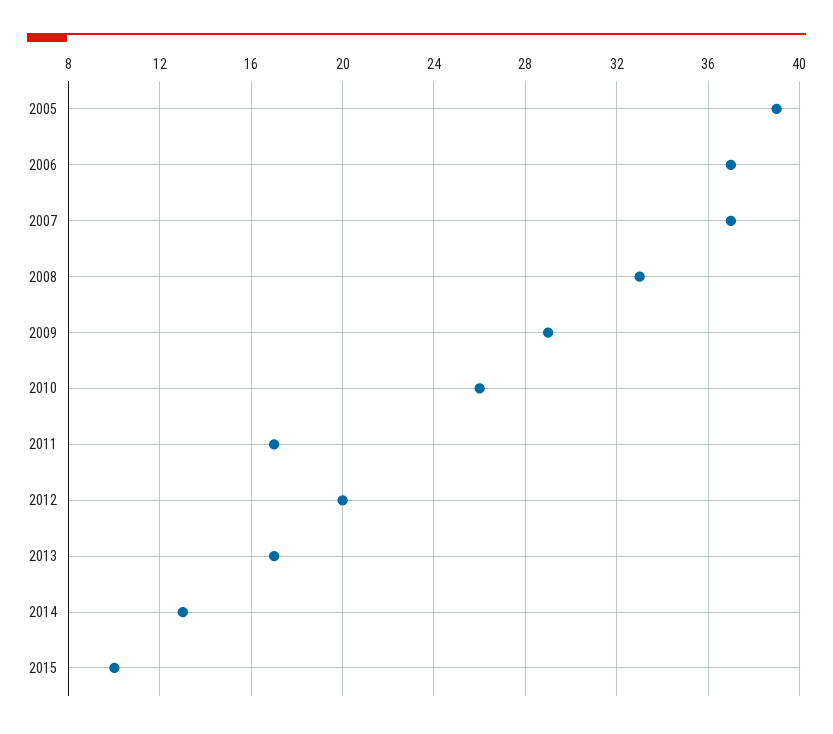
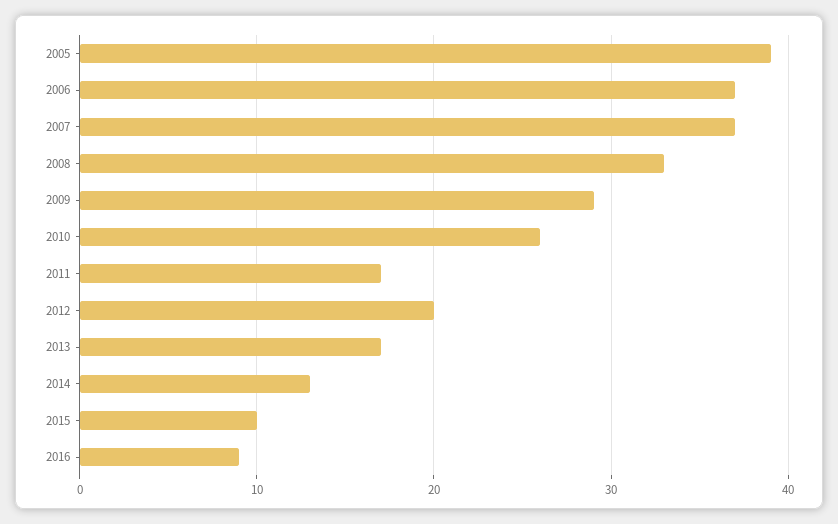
2016: none -> 9

